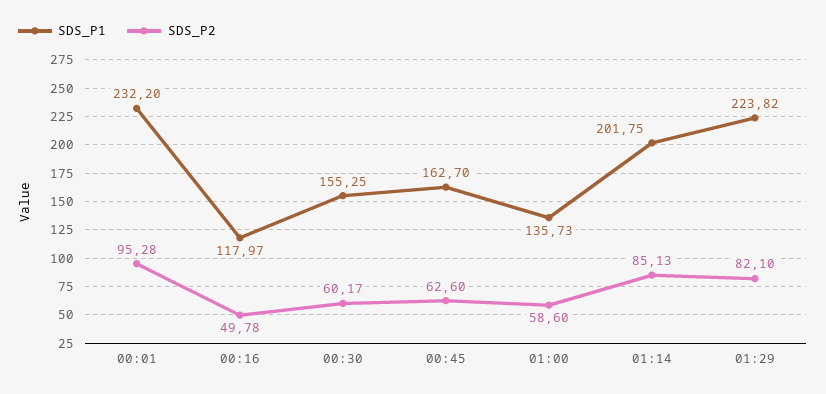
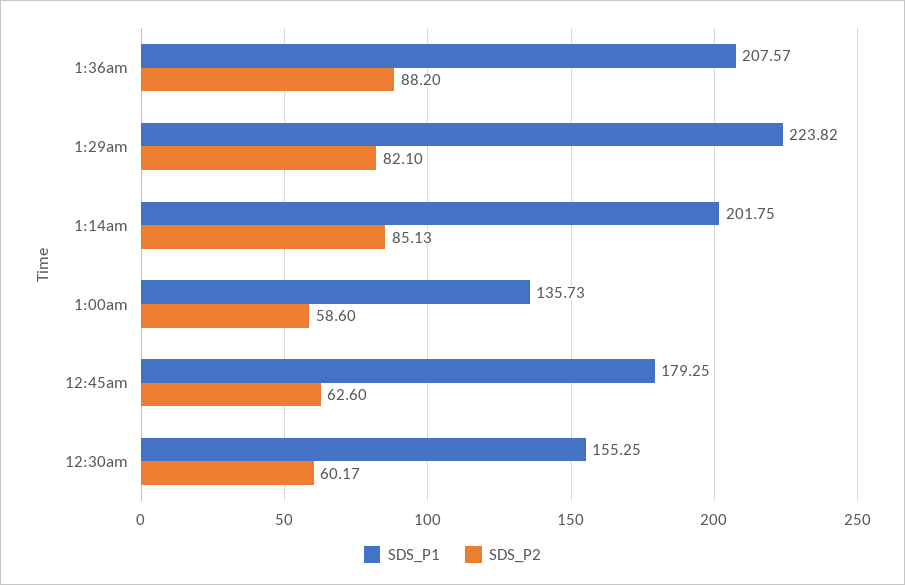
SDS_P1, 00:01: 232.2 -> none
SDS_P2, 00:01: 95.28 -> none
SDS_P1, 00:16: 117.97 -> none
SDS_P2, 00:16: 49.78 -> none
SDS_P1, 00:45: 162.7 -> 179.25
SDS_P1, 1:36am: none -> 207.57
SDS_P2, 1:36am: none -> 88.2

